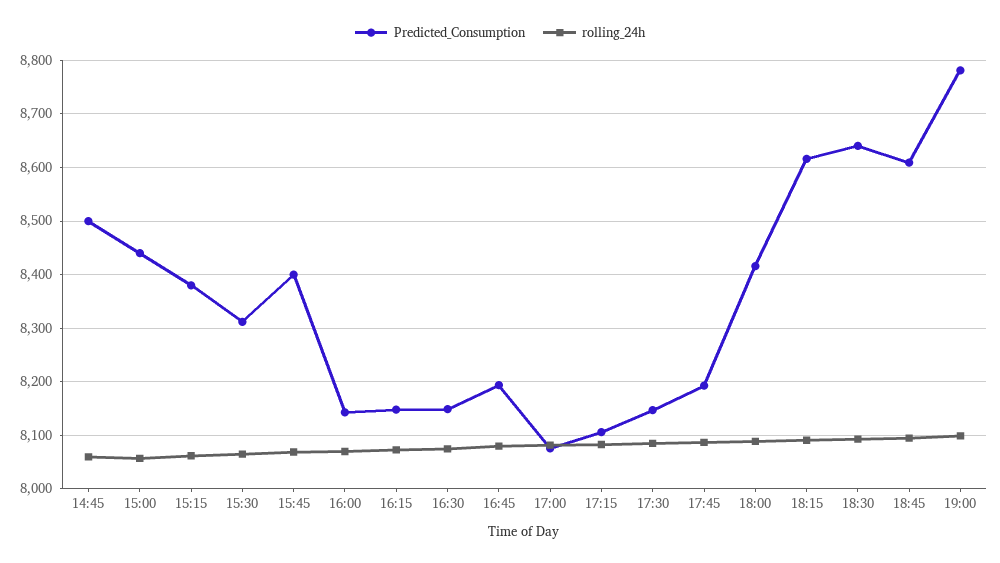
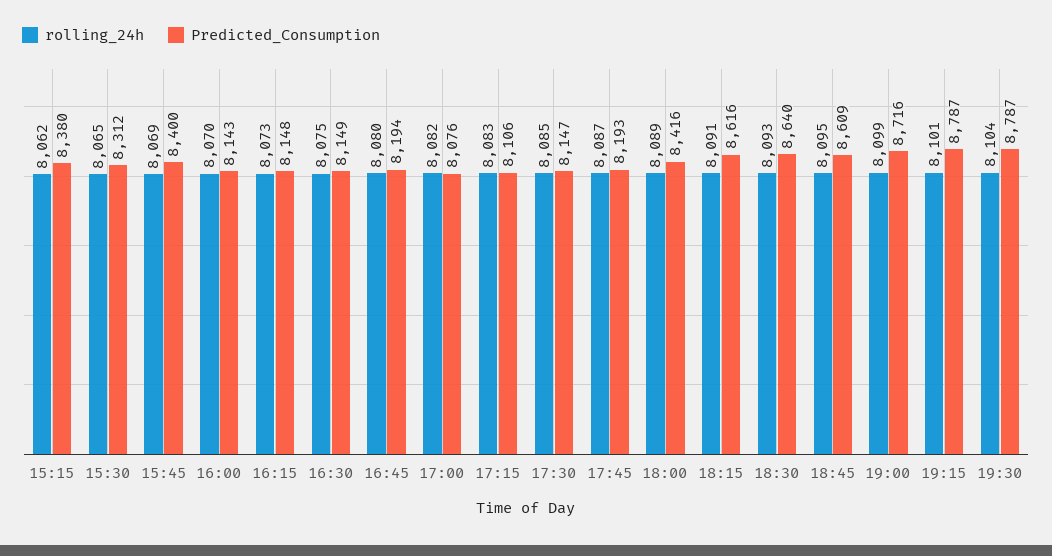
Predicted_Consumption, 14:45: 8500 -> none
rolling_24h, 14:45: 8060 -> none
Predicted_Consumption, 15:00: 8440 -> none
rolling_24h, 15:00: 8060 -> none
Predicted_Consumption, 19:00: 8780 -> 8716
rolling_24h, 19:15: none -> 8101
Predicted_Consumption, 19:15: none -> 8787
rolling_24h, 19:30: none -> 8104
Predicted_Consumption, 19:30: none -> 8787

